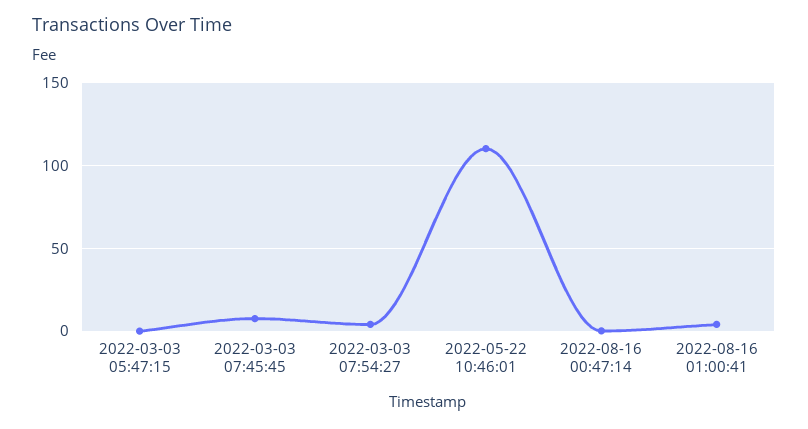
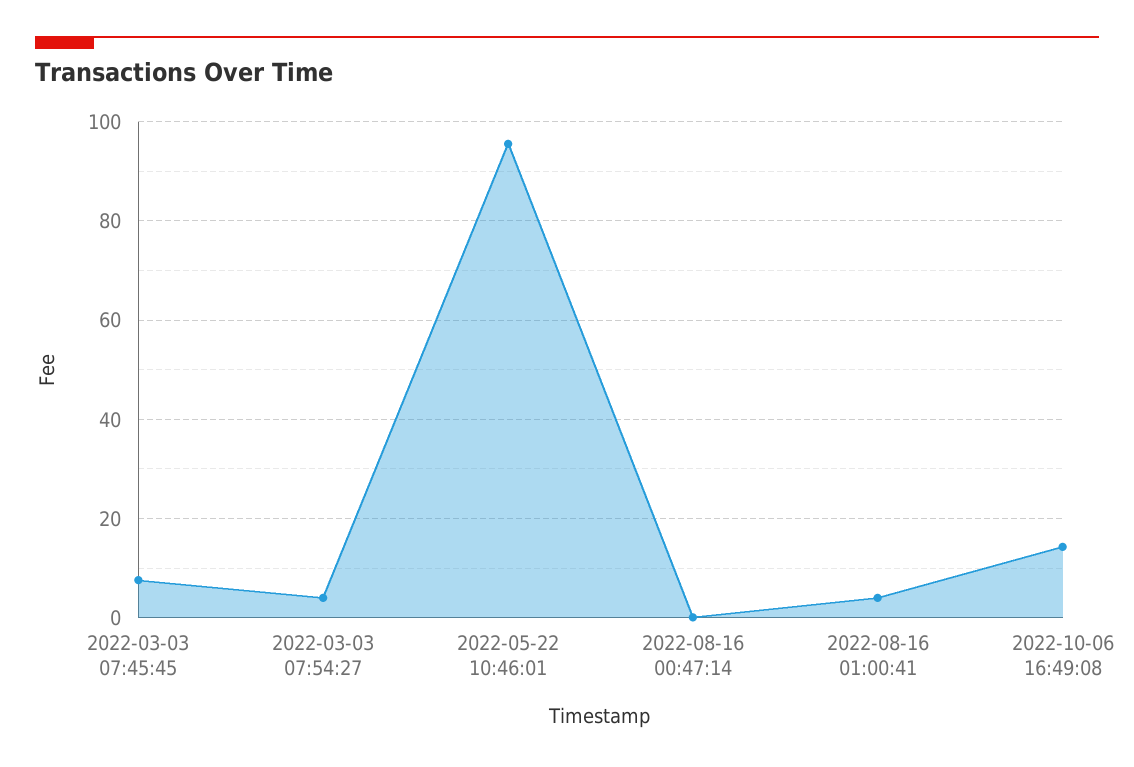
2022-03-03 05:47:15: 0 -> none
2022-05-22 10:46:01: 110 -> 96
2022-10-06 16:49:08: none -> 14

